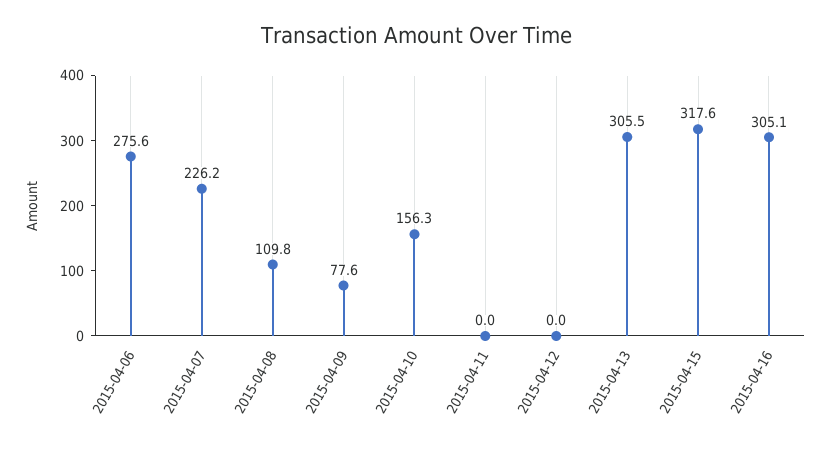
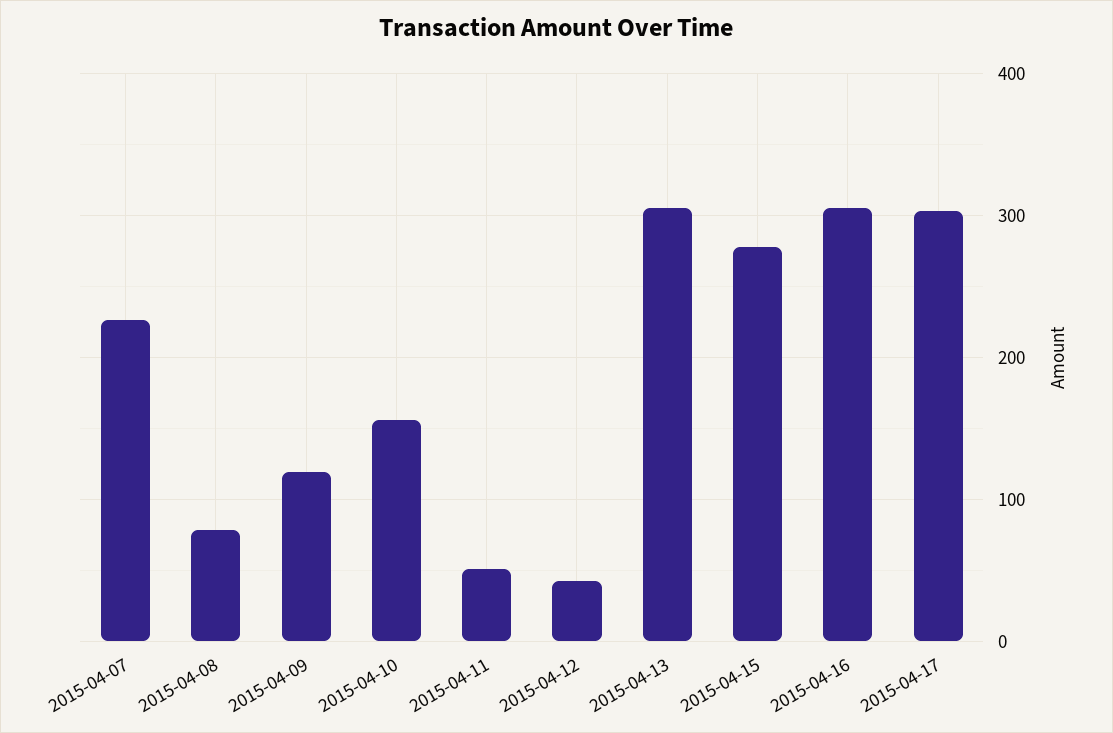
2015-04-06: 275.6 -> none
2015-04-08: 109.8 -> 80
2015-04-09: 77.6 -> 120
2015-04-11: 0 -> 50
2015-04-12: 0 -> 40
2015-04-15: 317.6 -> 280
2015-04-17: none -> 300

